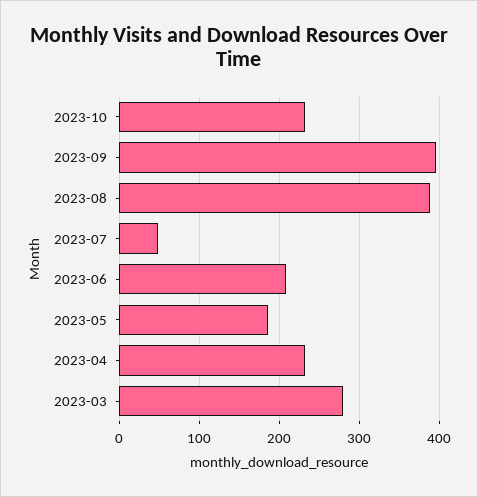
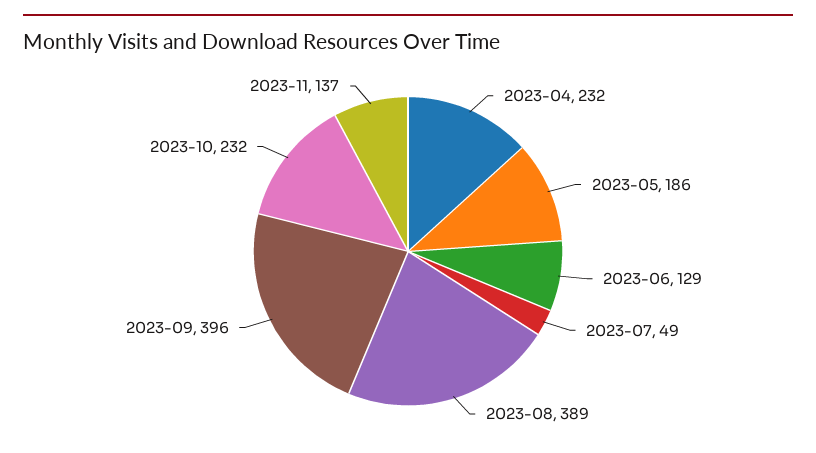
2023-06: 210 -> 129
2023-03: 280 -> none
2023-11: none -> 137

